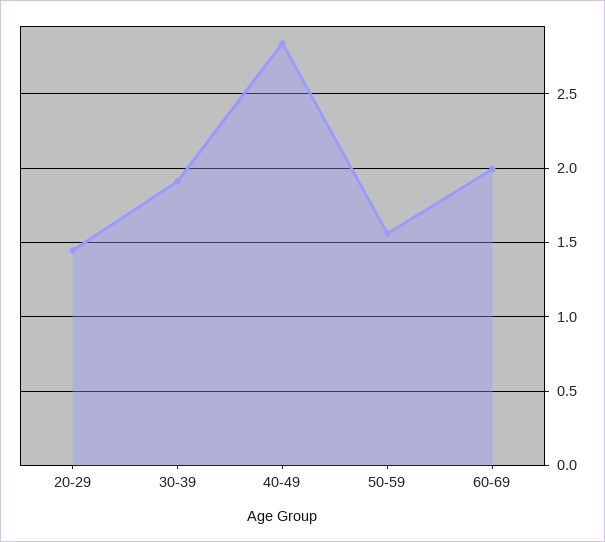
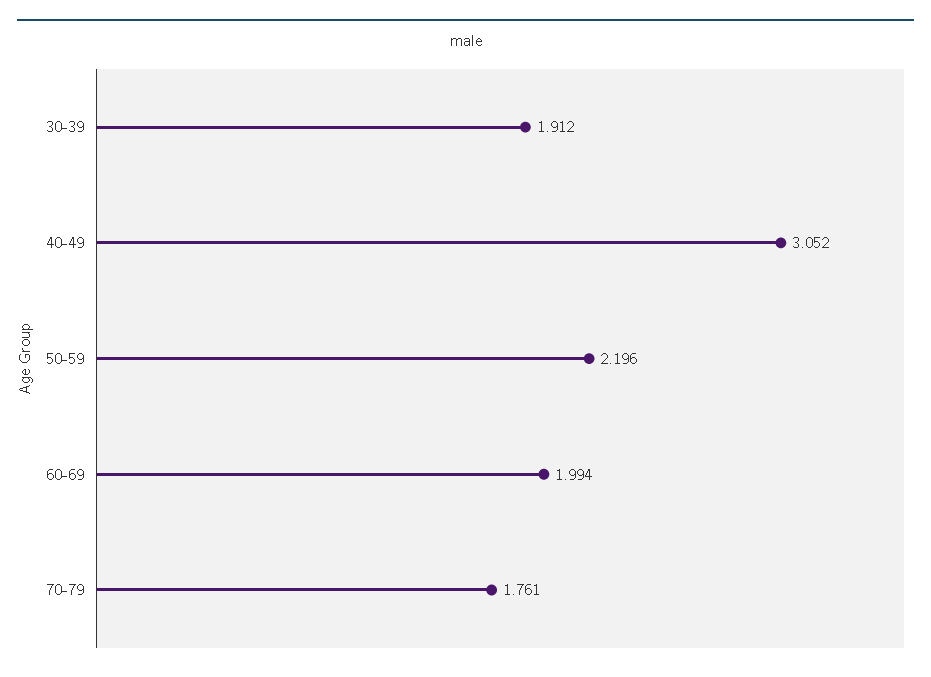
20-29: 1.45 -> none
40-49: 2.85 -> 3.052
50-59: 1.55 -> 2.196
70-79: none -> 1.761

